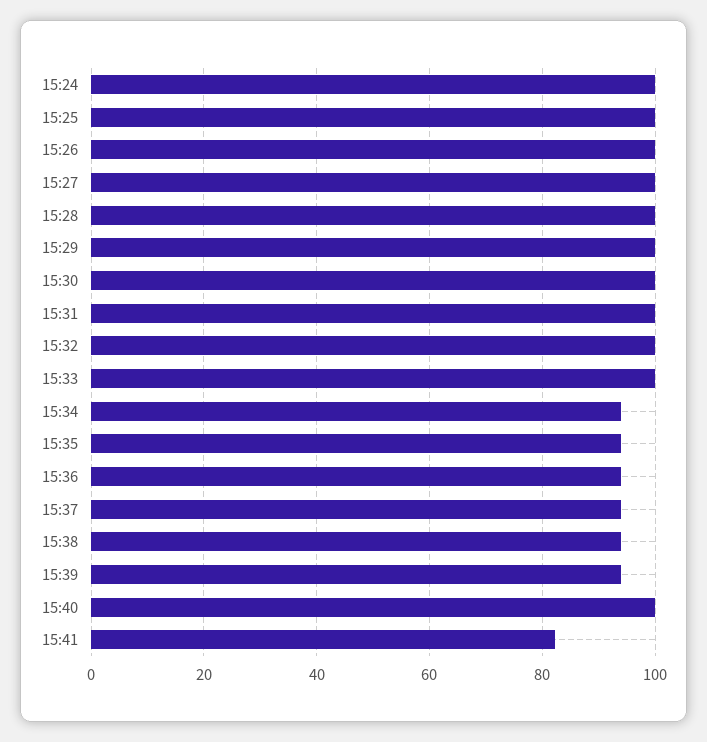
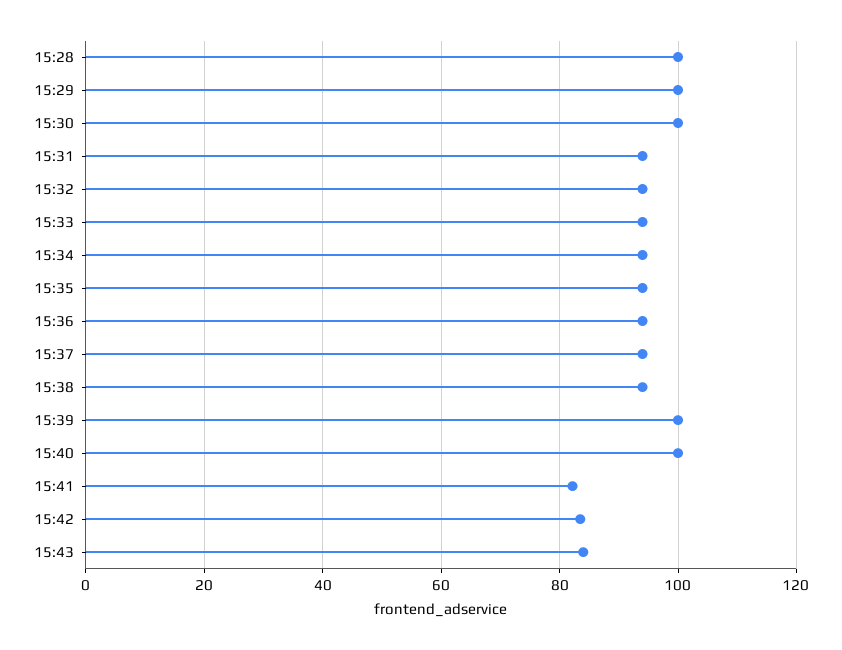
15:24: 100 -> none
15:25: 100 -> none
15:26: 100 -> none
15:27: 100 -> none
15:31: 100 -> 94
15:32: 100 -> 94
15:33: 100 -> 94
15:39: 94 -> 100
15:42: none -> 84
15:43: none -> 84

